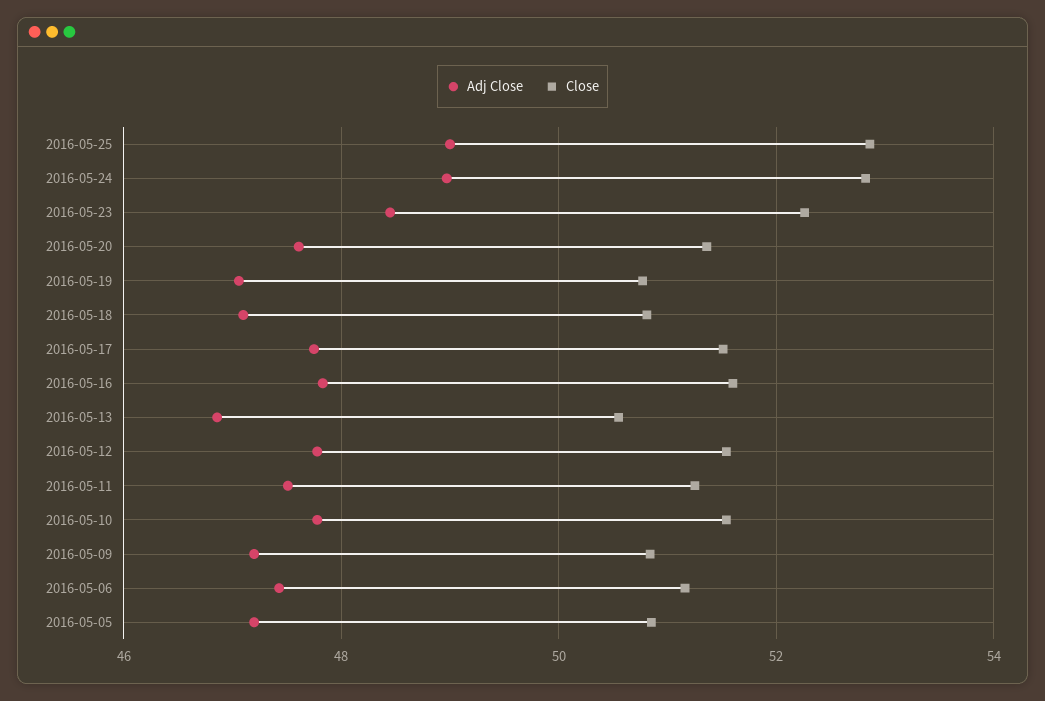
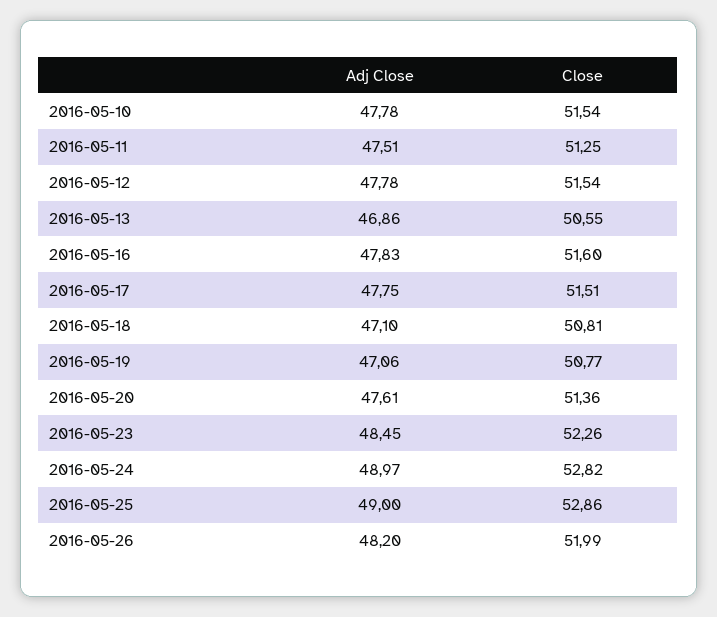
Adj Close, 2016-05-09: 47.2 -> none
Close, 2016-05-09: 50.8 -> none
Adj Close, 2016-05-06: 47.4 -> none
Close, 2016-05-06: 51.2 -> none
Adj Close, 2016-05-05: 47.2 -> none
Close, 2016-05-05: 50.8 -> none
Adj Close, 2016-05-26: none -> 48.2
Close, 2016-05-26: none -> 51.99

